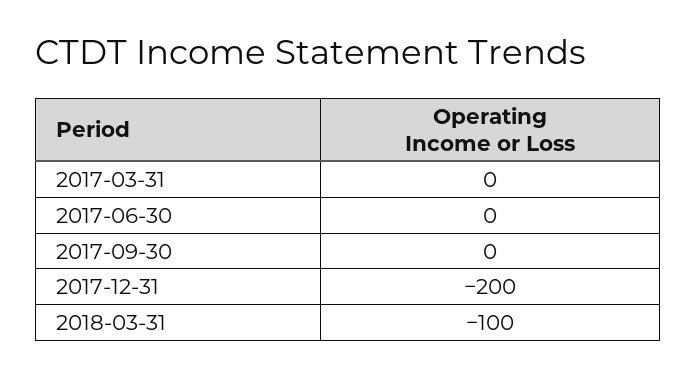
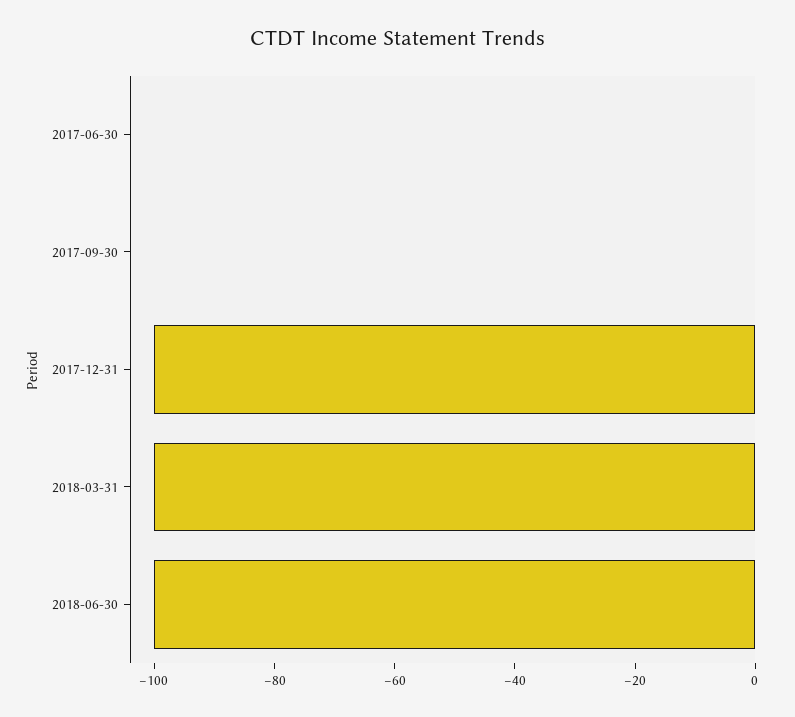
2017-03-31: 0 -> none
2017-12-31: -200 -> -100
2018-06-30: none -> -100

